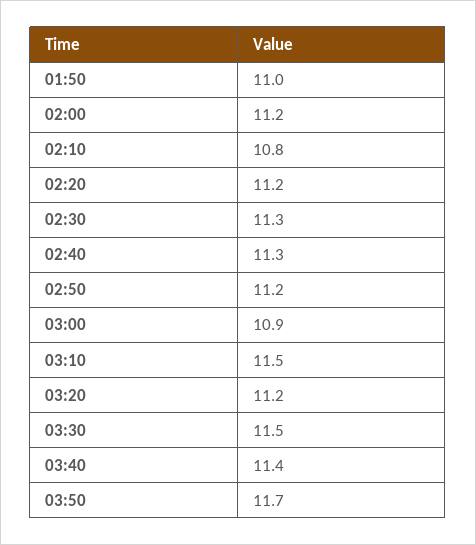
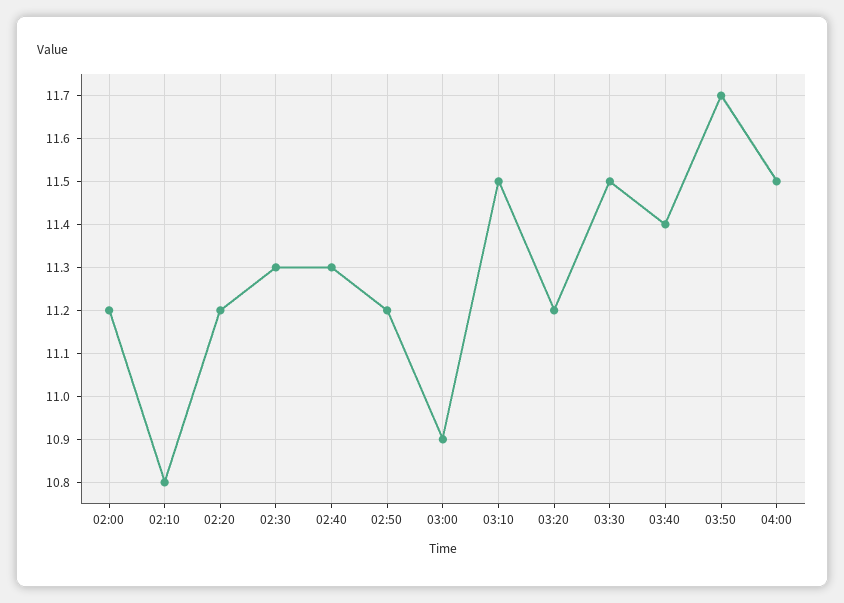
01:50: 11 -> none
04:00: none -> 11.5

